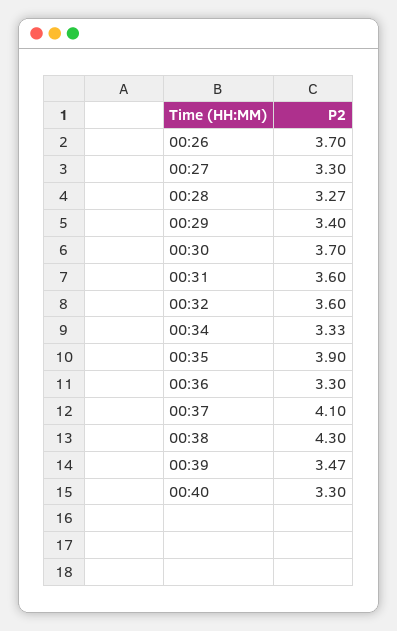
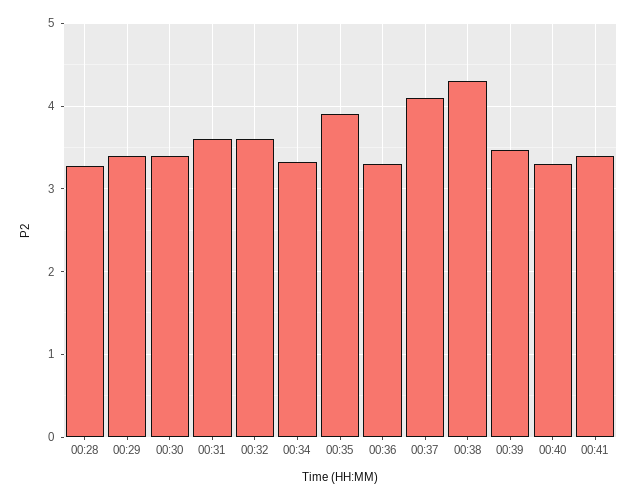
00:26: 3.7 -> none
00:27: 3.3 -> none
00:30: 3.7 -> 3.4
00:41: none -> 3.4

